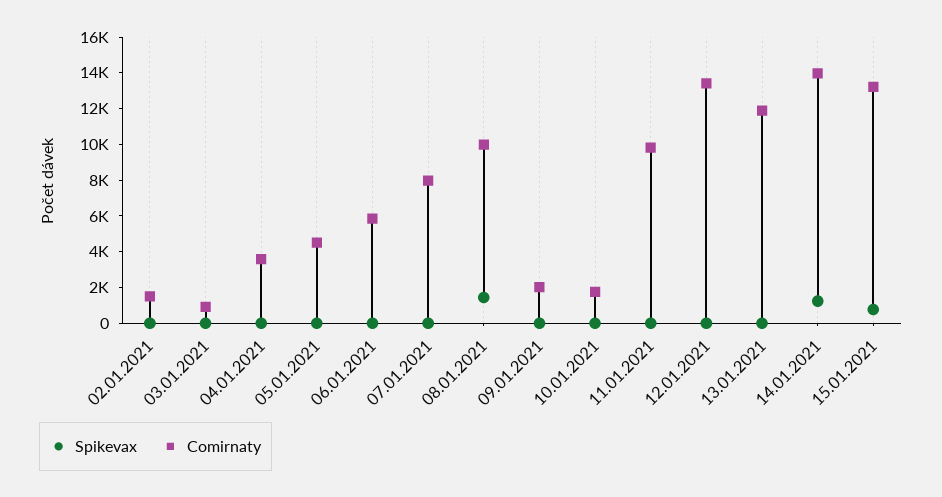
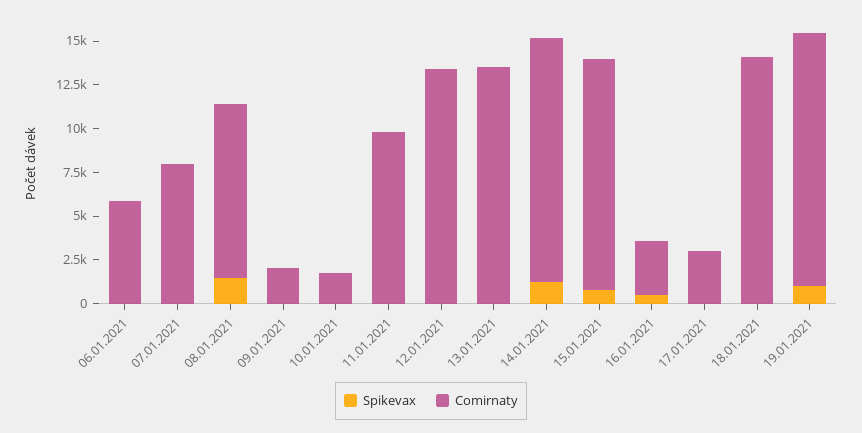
Spikevax, 02.01.2021: 0 -> none
Comirnaty, 02.01.2021: 1500 -> none
Spikevax, 03.01.2021: 0 -> none
Comirnaty, 03.01.2021: 1000 -> none
Spikevax, 04.01.2021: 0 -> none
Comirnaty, 04.01.2021: 3500 -> none
Spikevax, 05.01.2021: 0 -> none
Comirnaty, 05.01.2021: 4500 -> none
Comirnaty, 13.01.2021: 12000 -> 13500
Spikevax, 16.01.2021: none -> 500
Comirnaty, 16.01.2021: none -> 3000
Spikevax, 17.01.2021: none -> 0
Comirnaty, 17.01.2021: none -> 3000
Spikevax, 18.01.2021: none -> 0
Comirnaty, 18.01.2021: none -> 14000
Spikevax, 19.01.2021: none -> 1000
Comirnaty, 19.01.2021: none -> 14500

